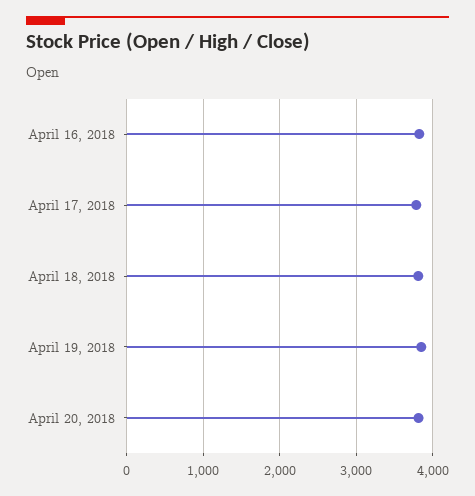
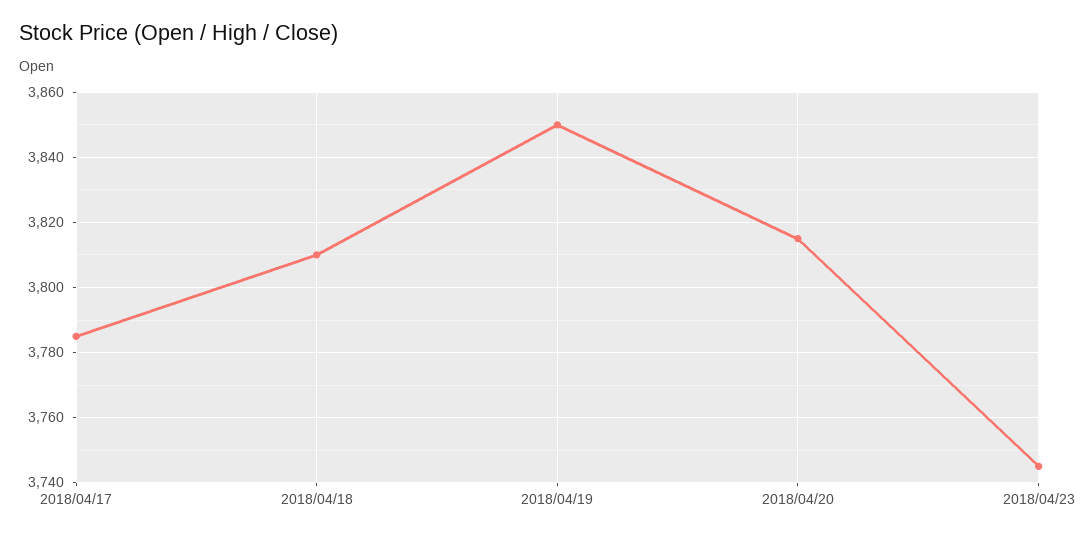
April 16, 2018: 3800 -> none
2018/04/23: none -> 3745

